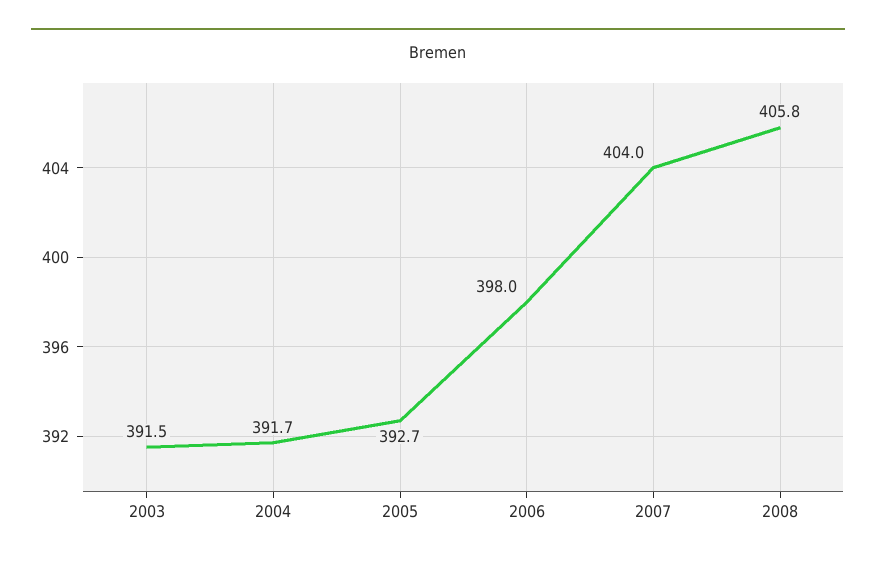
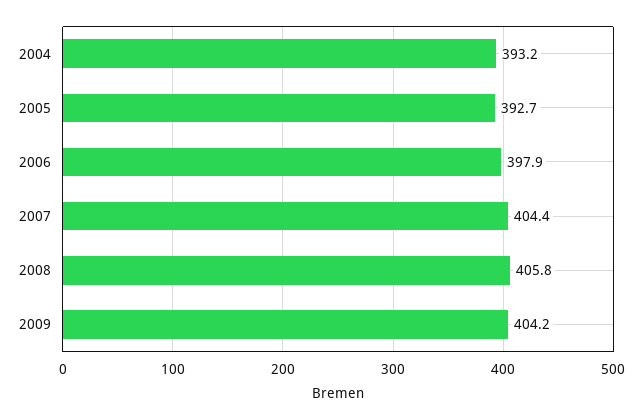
2003: 391.5 -> none
2004: 391.7 -> 393.2
2006: 398 -> 397.9
2007: 404 -> 404.4
2009: none -> 404.2

